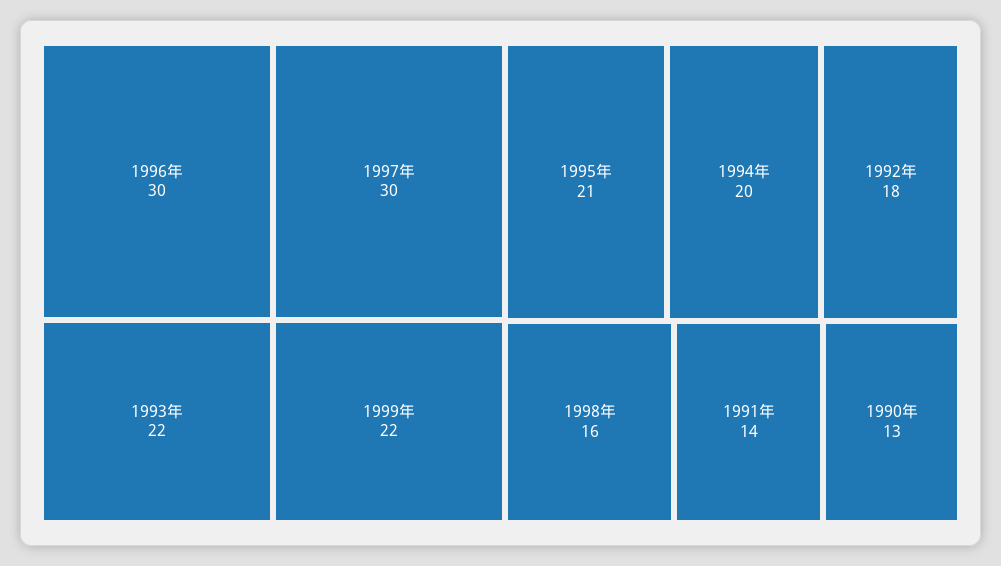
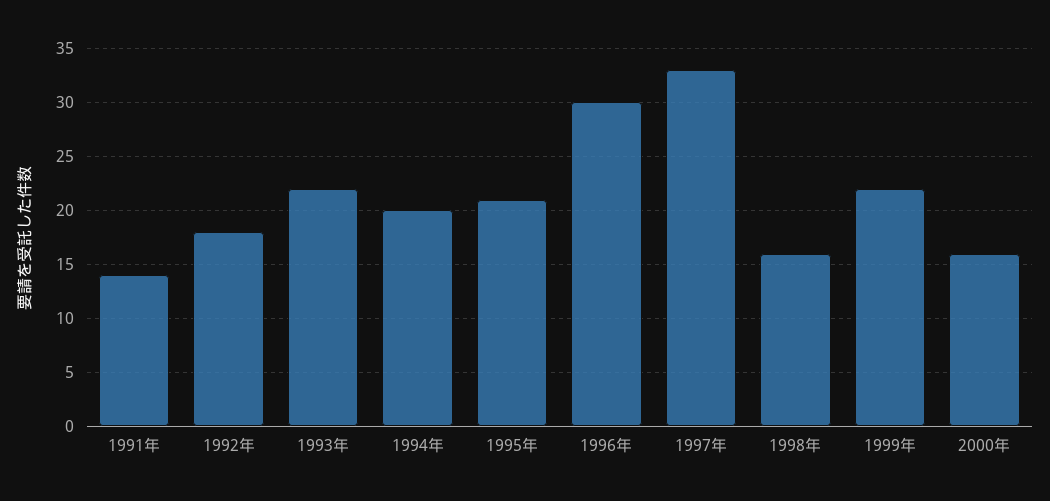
1997年: 30 -> 33
1990年: 13 -> none
2000年: none -> 16

